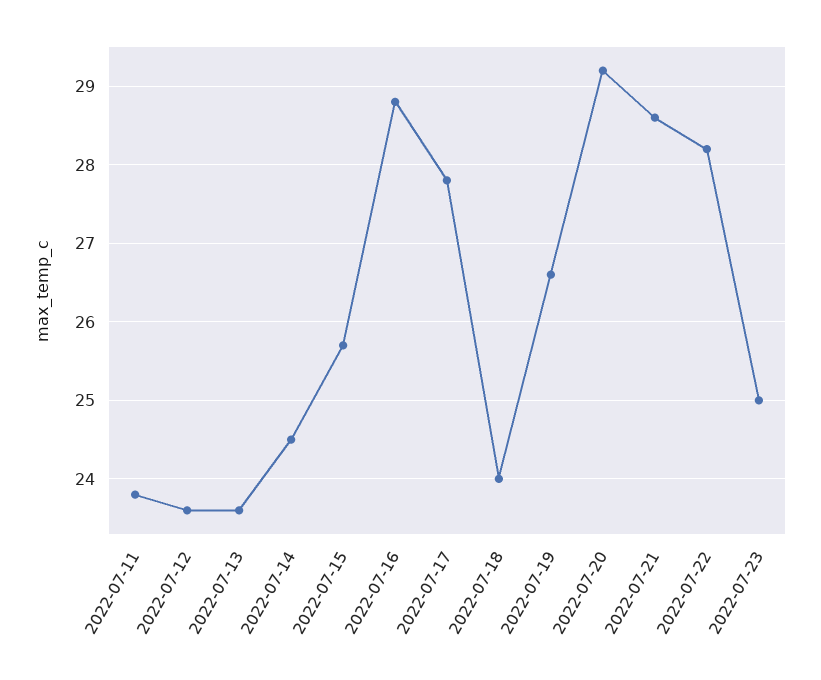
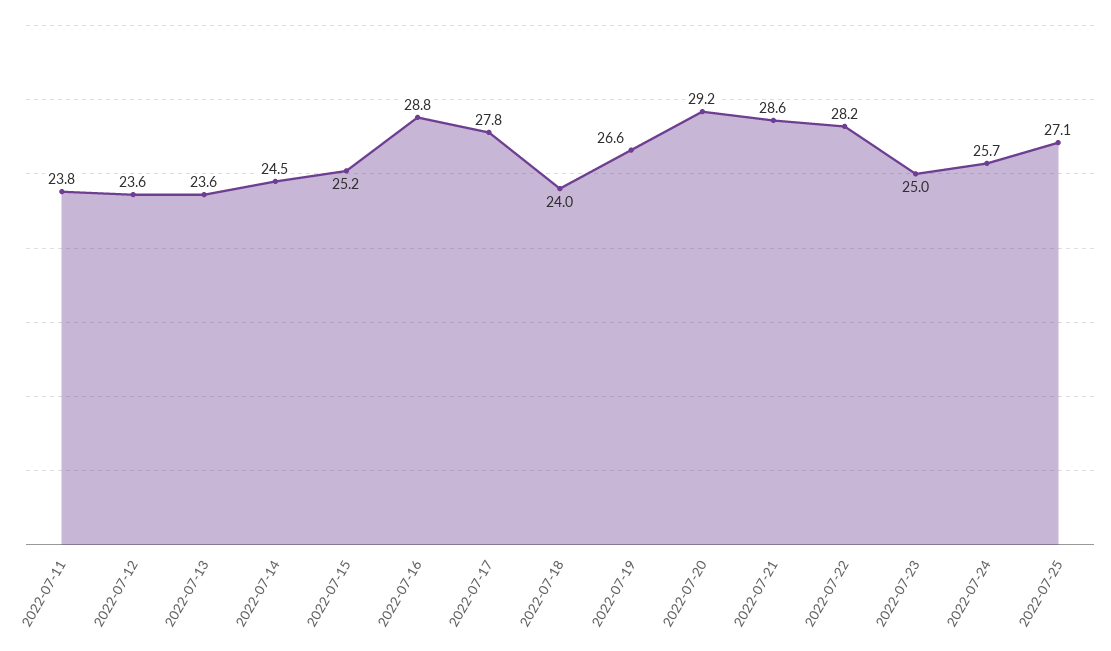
2022-07-15: 25.7 -> 25.2
2022-07-24: none -> 25.7
2022-07-25: none -> 27.1

